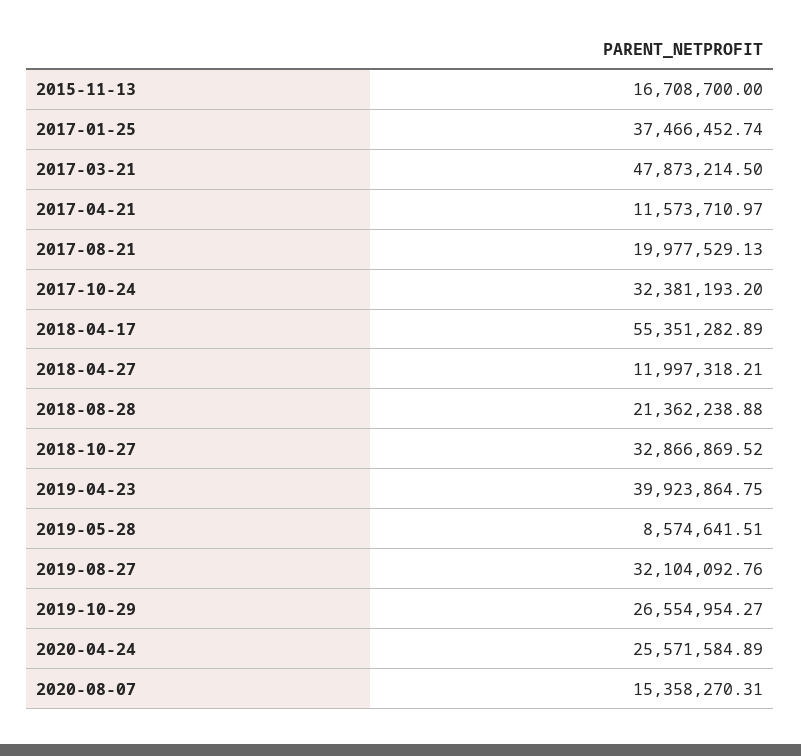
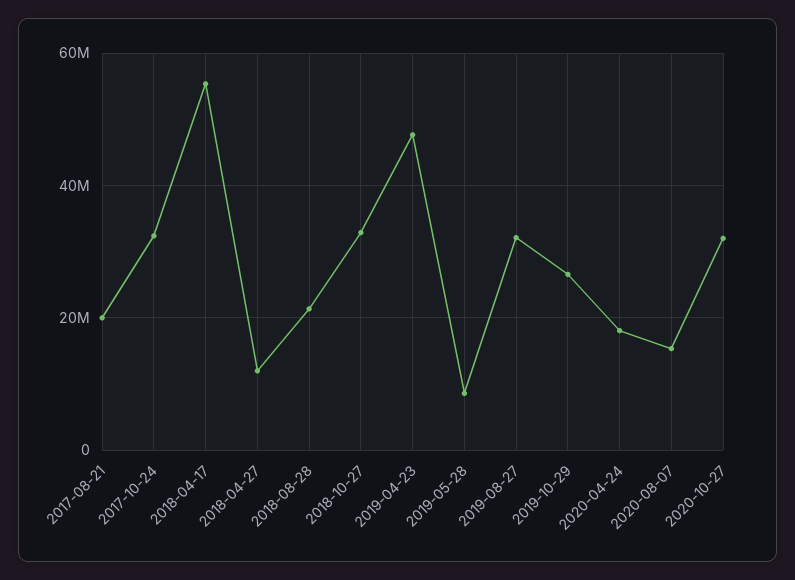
2015-11-13: 16708700 -> none
2017-01-25: 37466452.74 -> none
2017-03-21: 47873214.5 -> none
2017-04-21: 11573710.97 -> none
2019-04-23: 39923864.75 -> 48000000
2020-04-24: 25571584.89 -> 18000000
2020-10-27: none -> 32000000

